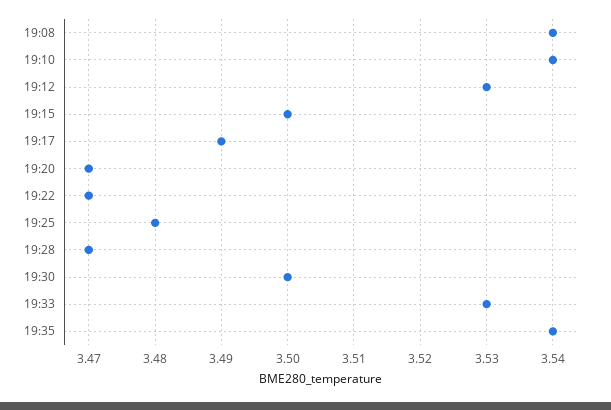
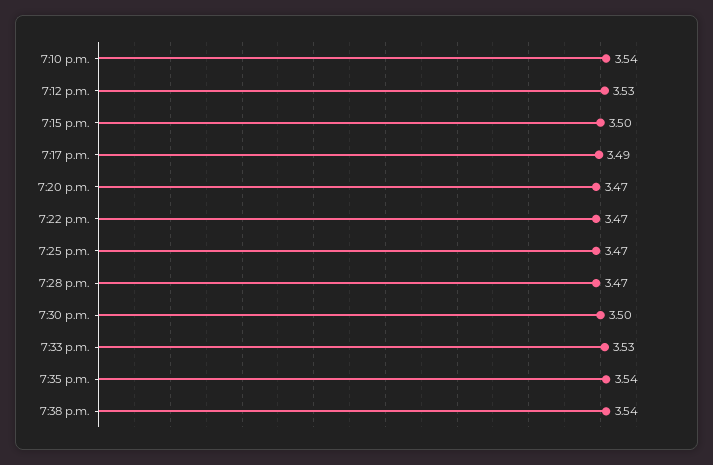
19:08: 3.54 -> none
19:25: 3.48 -> 3.47
7:38 p.m.: none -> 3.54

